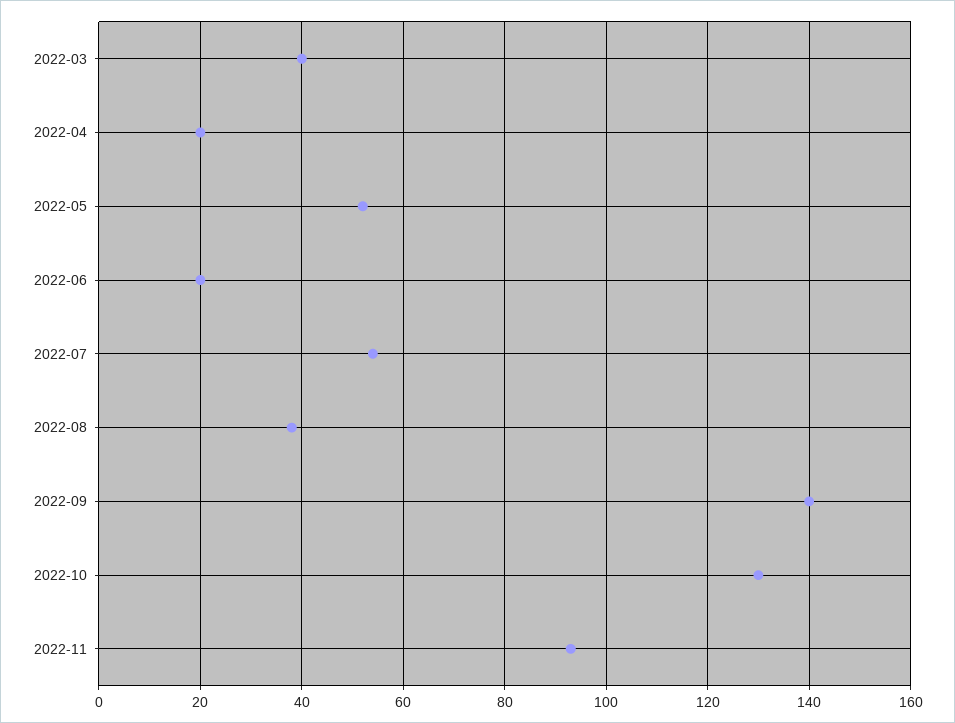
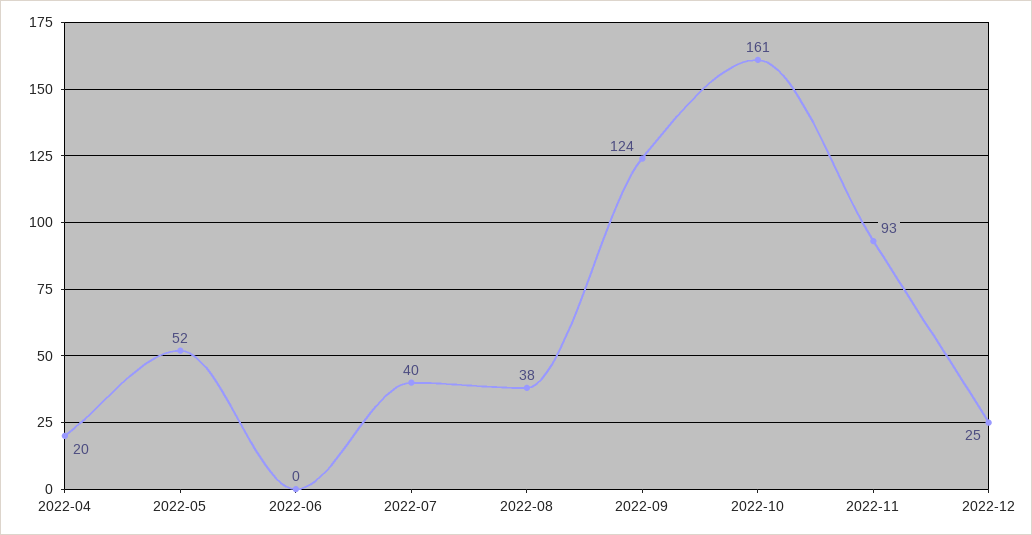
2022-03: 40 -> none
2022-06: 20 -> 0
2022-07: 55 -> 40
2022-09: 140 -> 124
2022-10: 130 -> 161
2022-12: none -> 25

